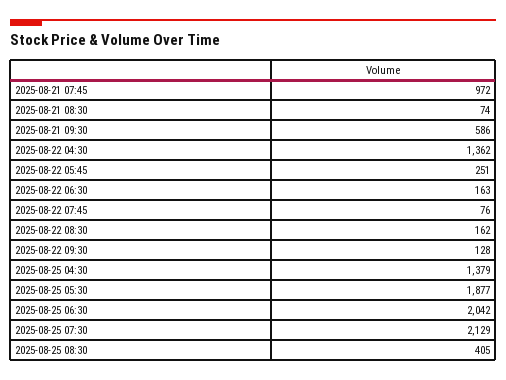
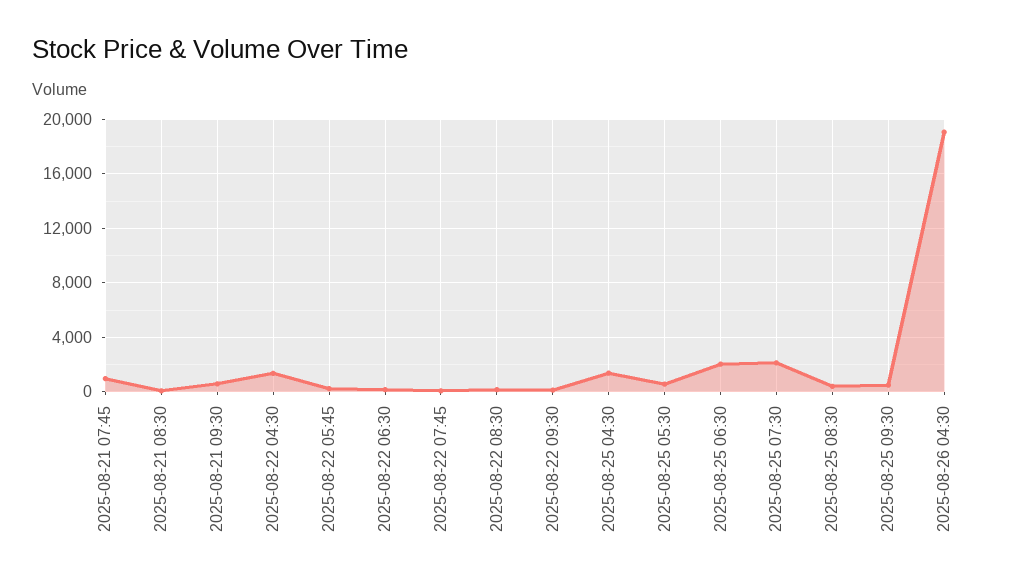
2025-08-25 05:30: 1877 -> 500
2025-08-25 09:30: none -> 500
2025-08-26 04:30: none -> 19000

